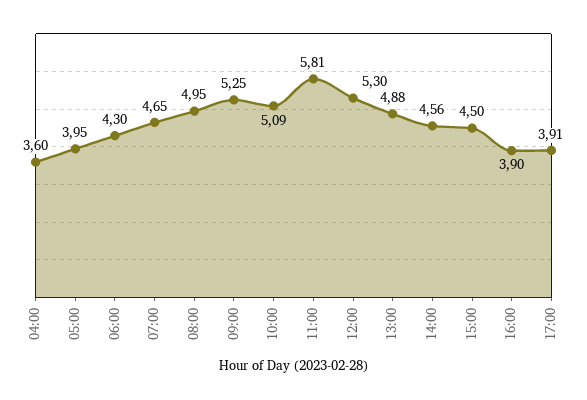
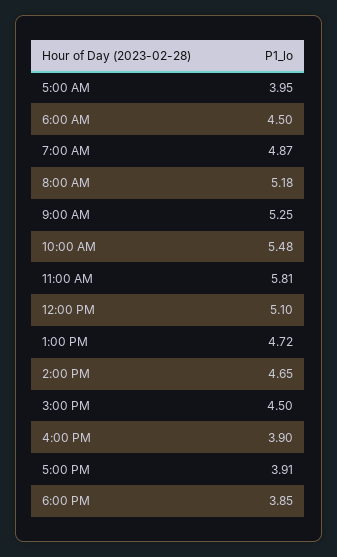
04:00: 3.6 -> none
06:00: 4.3 -> 4.5
07:00: 4.65 -> 4.87
08:00: 4.95 -> 5.18
10:00: 5.09 -> 5.48
12:00: 5.3 -> 5.1
13:00: 4.88 -> 4.72
14:00: 4.56 -> 4.65
6:00 PM: none -> 3.85

